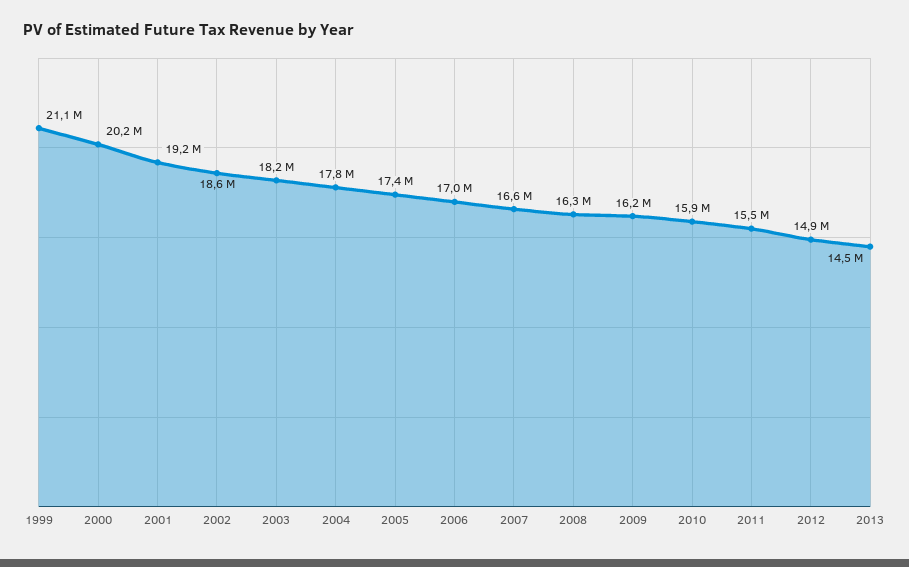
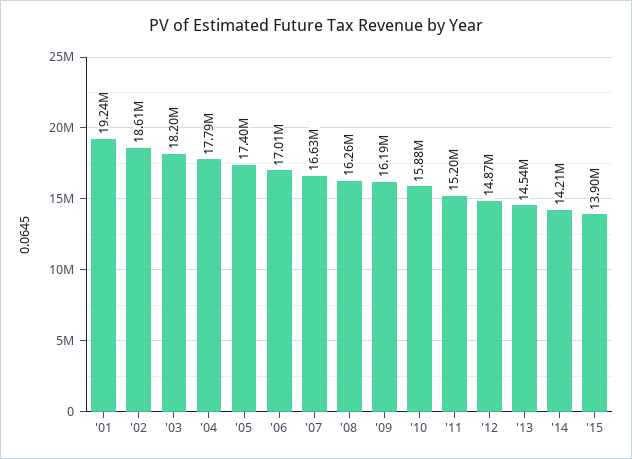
1999: 21100000 -> none
2000: 20200000 -> none
2011: 15500000 -> 15200000
'14: none -> 14210000
'15: none -> 13900000

